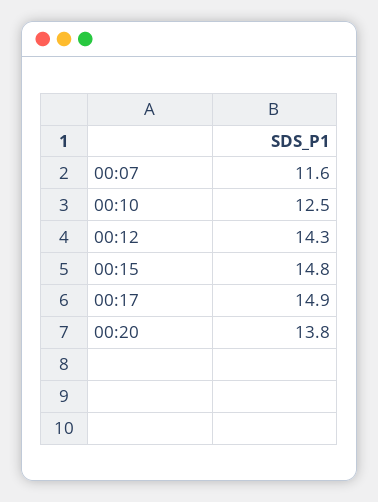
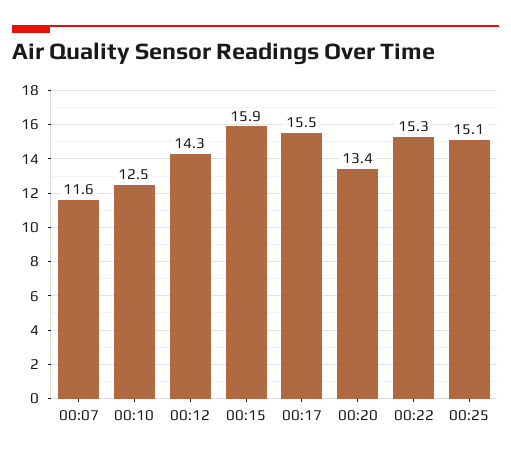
00:15: 14.8 -> 15.9
00:17: 14.9 -> 15.5
00:20: 13.8 -> 13.4
00:22: none -> 15.3
00:25: none -> 15.1

